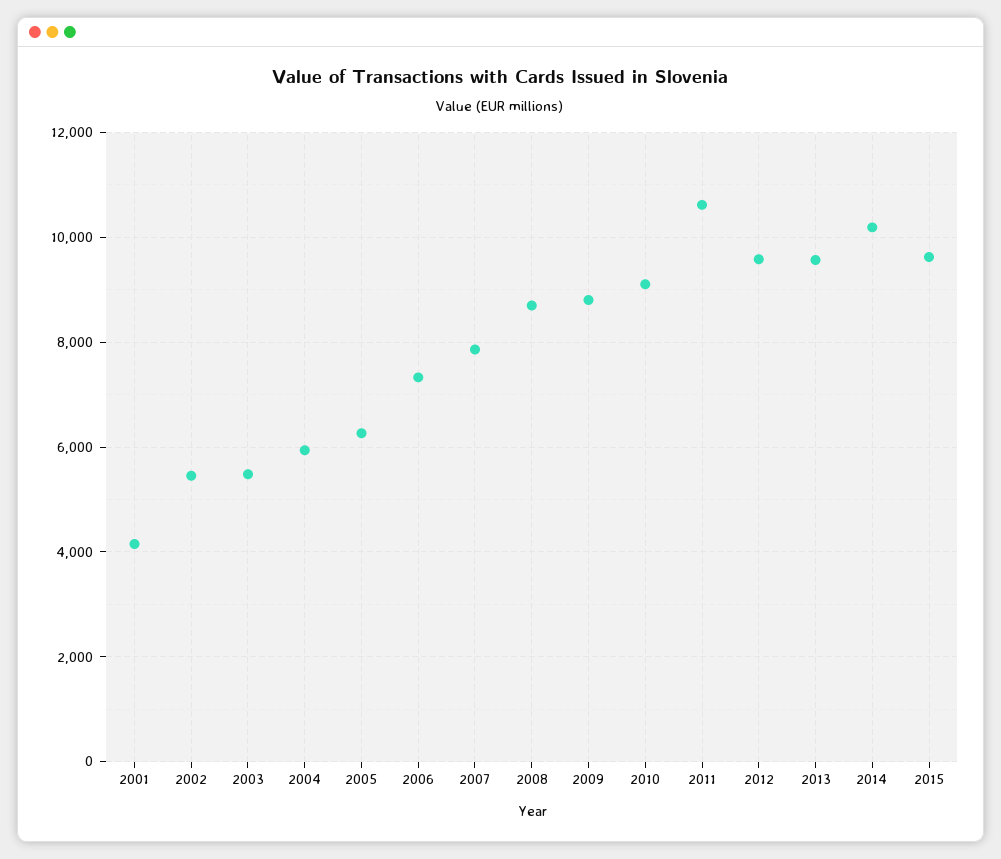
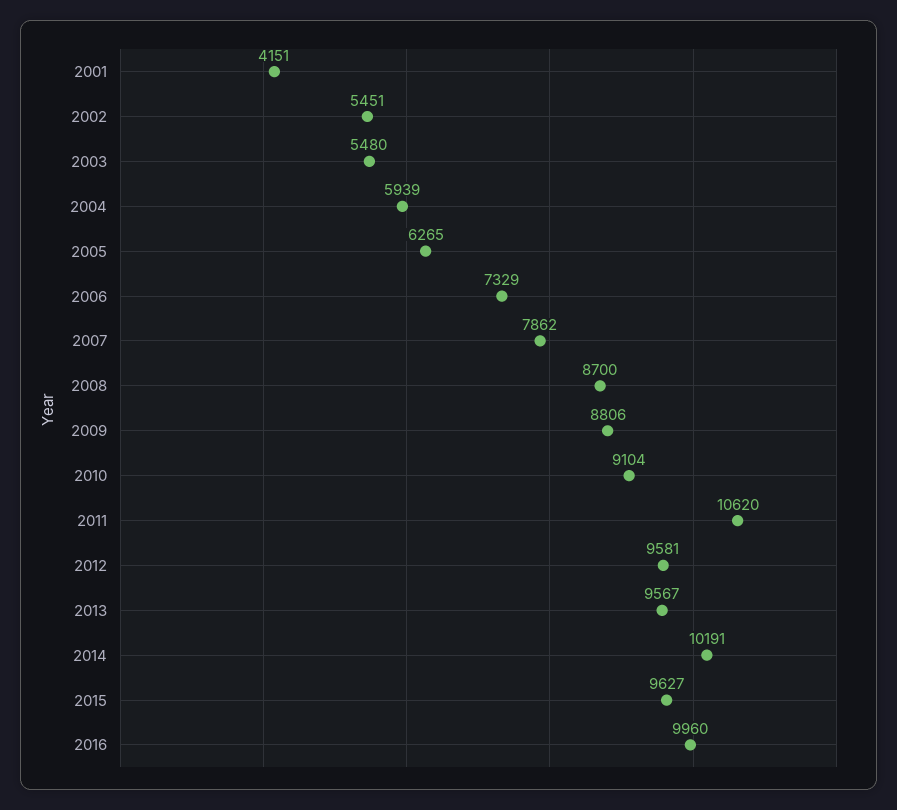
2016: none -> 9960

